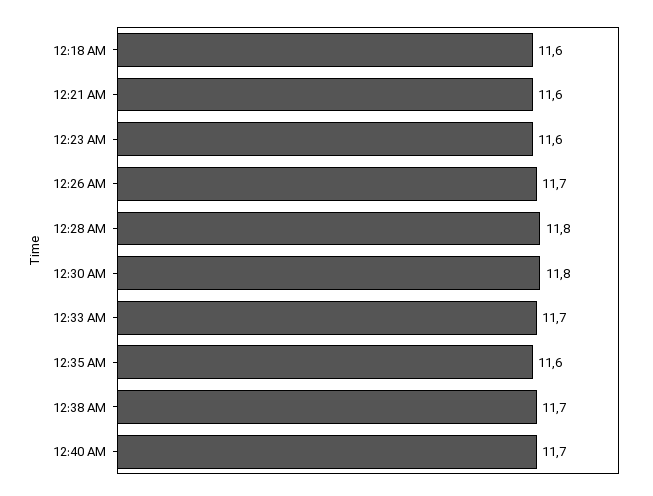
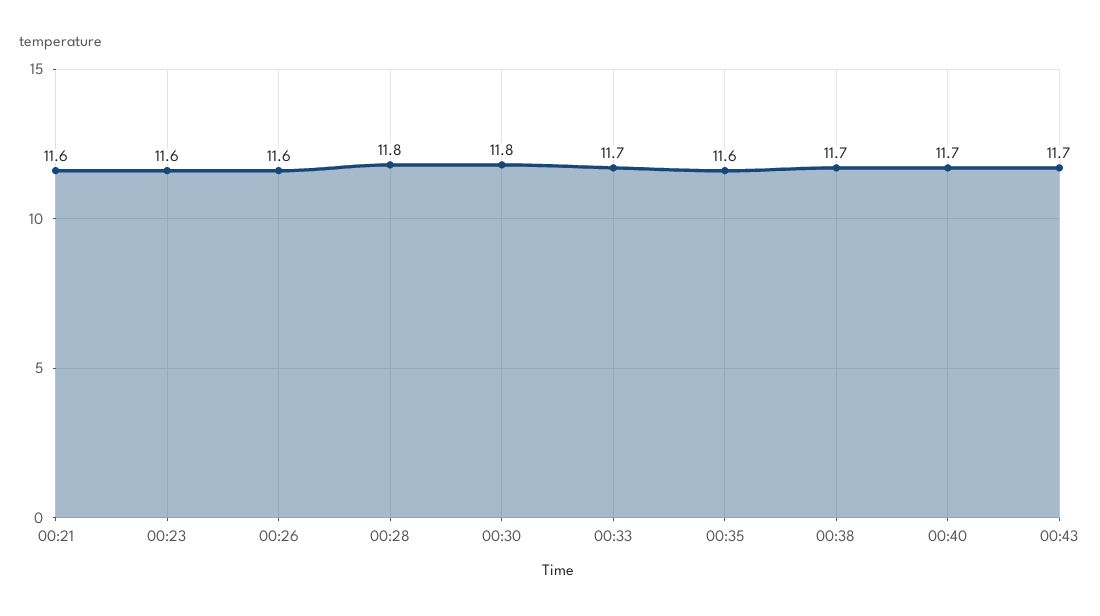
12:18 AM: 11.6 -> none
12:26 AM: 11.7 -> 11.6
00:43: none -> 11.7

